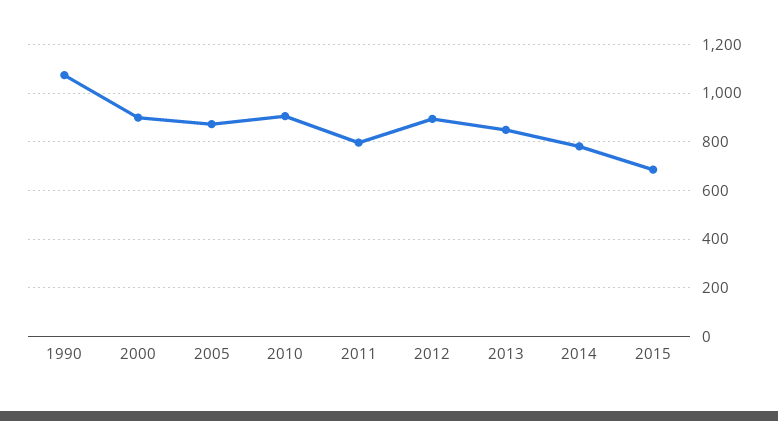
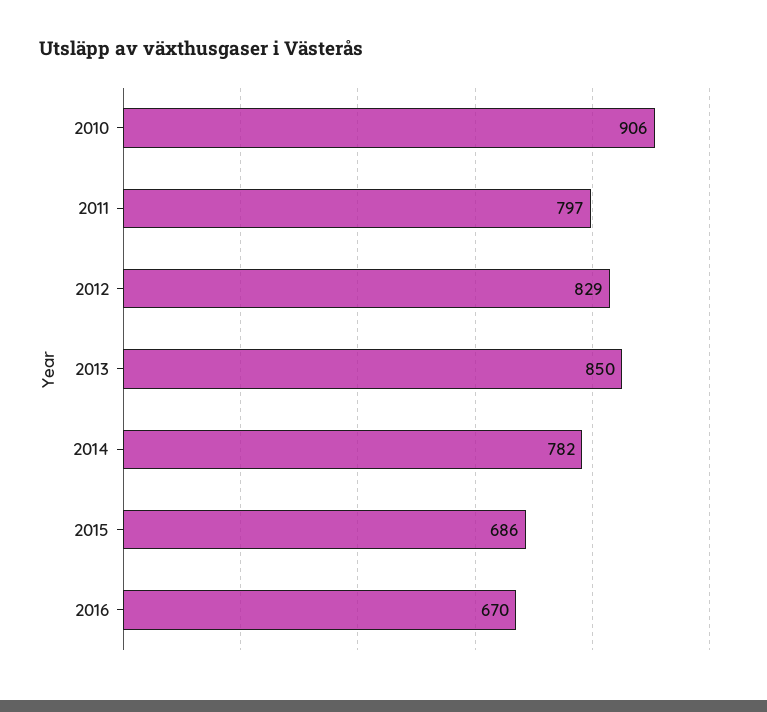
1990: 1075 -> none
2000: 900 -> none
2005: 875 -> none
2012: 900 -> 829
2016: none -> 670

